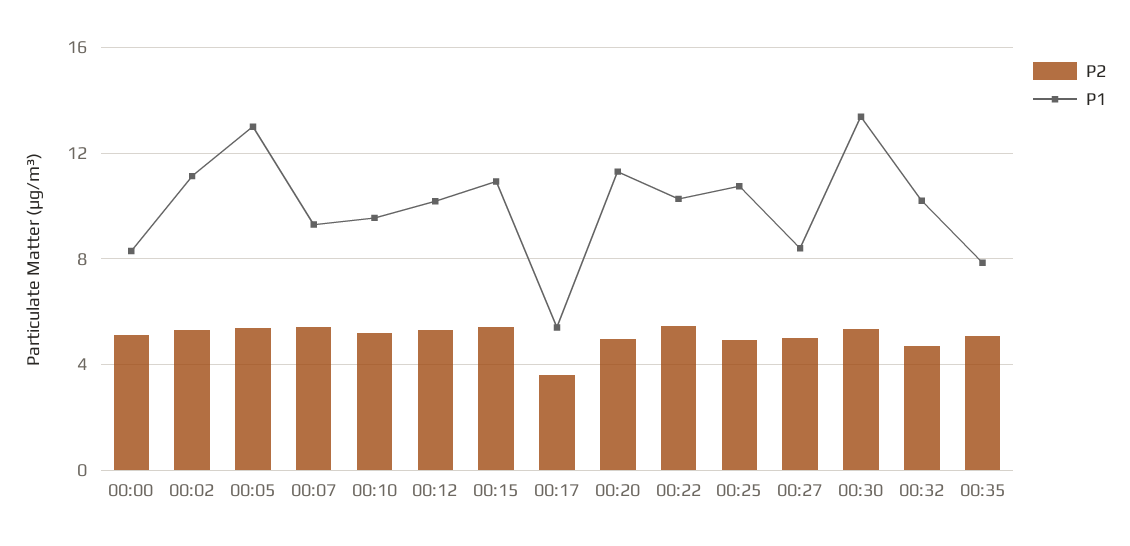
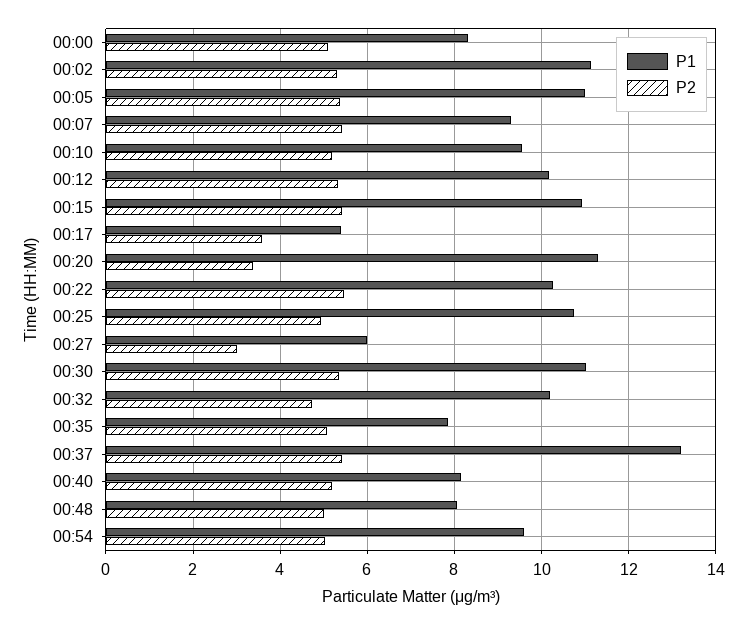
P1, 00:05: 13 -> 11
P2, 00:20: 5 -> 3.4
P2, 00:27: 5 -> 3
P1, 00:27: 8.5 -> 6
P1, 00:30: 13.5 -> 11
P1, 00:37: none -> 13.2
P2, 00:37: none -> 5.4
P1, 00:40: none -> 8.2
P2, 00:40: none -> 5.2
P1, 00:48: none -> 8
P2, 00:48: none -> 5
P1, 00:54: none -> 9.6
P2, 00:54: none -> 5

